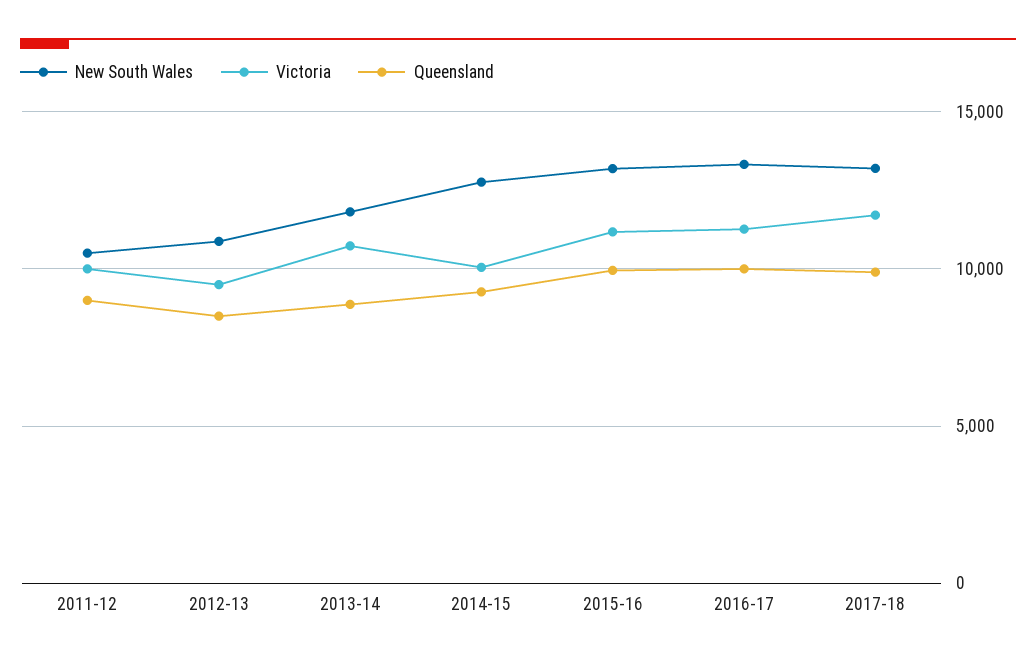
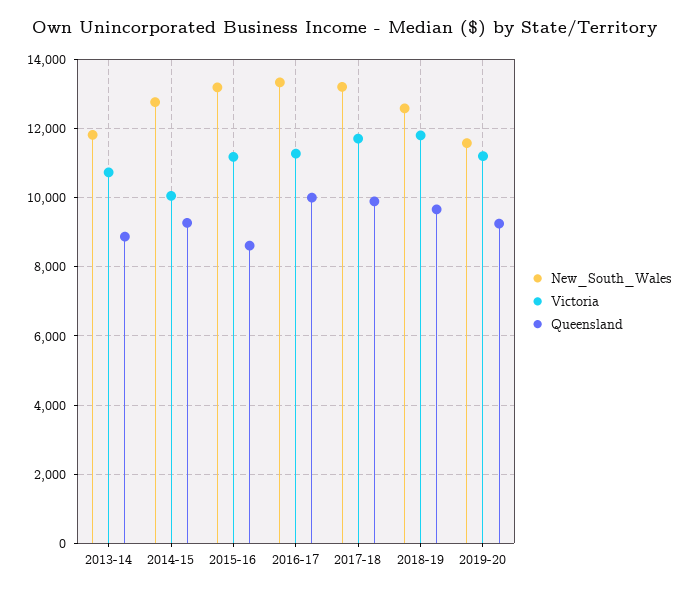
New South Wales, 2011-12: 10500 -> none
Victoria, 2011-12: 10000 -> none
Queensland, 2011-12: 9000 -> none
New South Wales, 2012-13: 11000 -> none
Victoria, 2012-13: 9500 -> none
Queensland, 2012-13: 8500 -> none
Queensland, 2015-16: 10000 -> 8600
New South Wales, 2018-19: none -> 12600
Victoria, 2018-19: none -> 11800
Queensland, 2018-19: none -> 9600
New South Wales, 2019-20: none -> 11600
Victoria, 2019-20: none -> 11200
Queensland, 2019-20: none -> 9200

